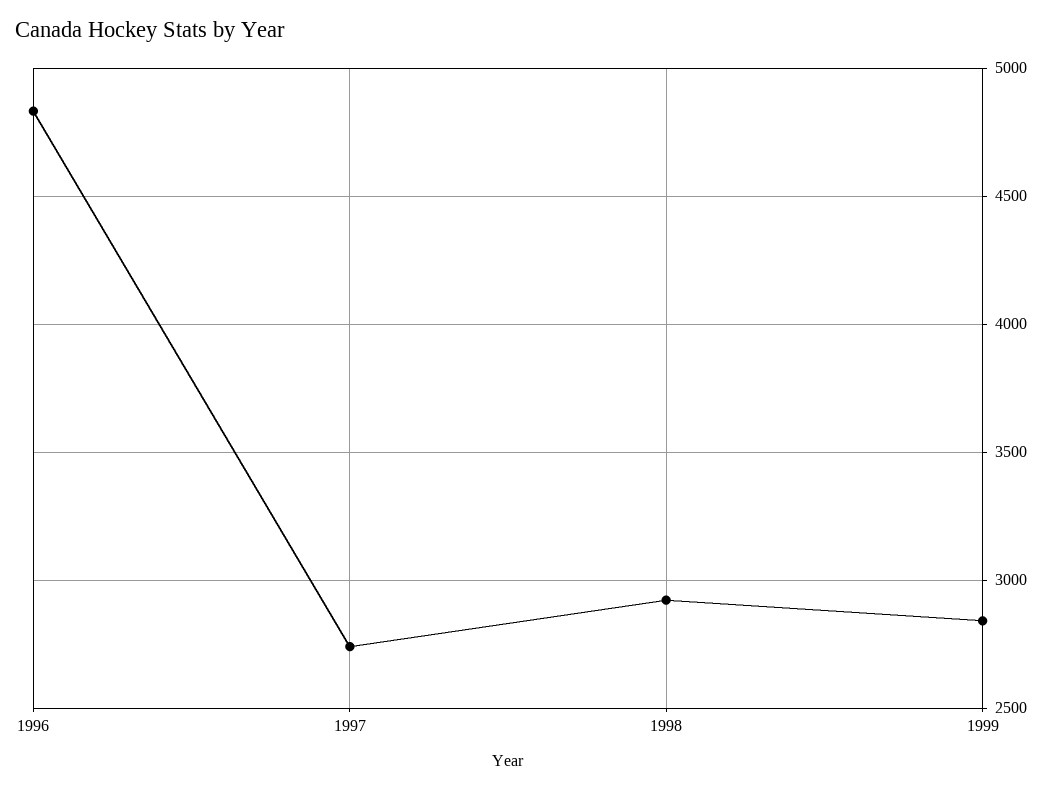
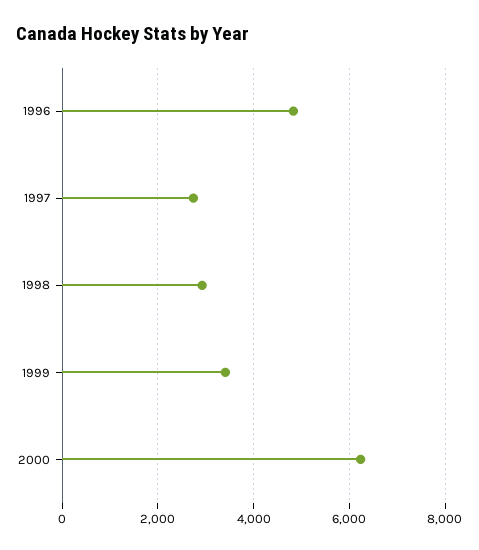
1999: 2850 -> 3400
2000: none -> 6200

